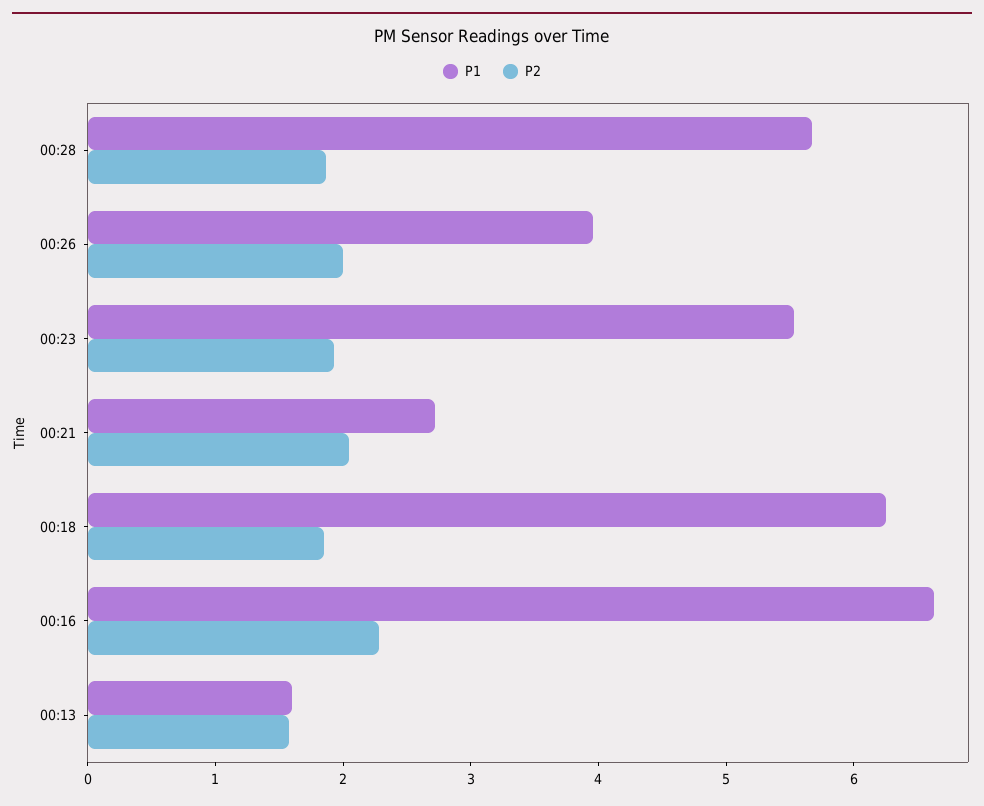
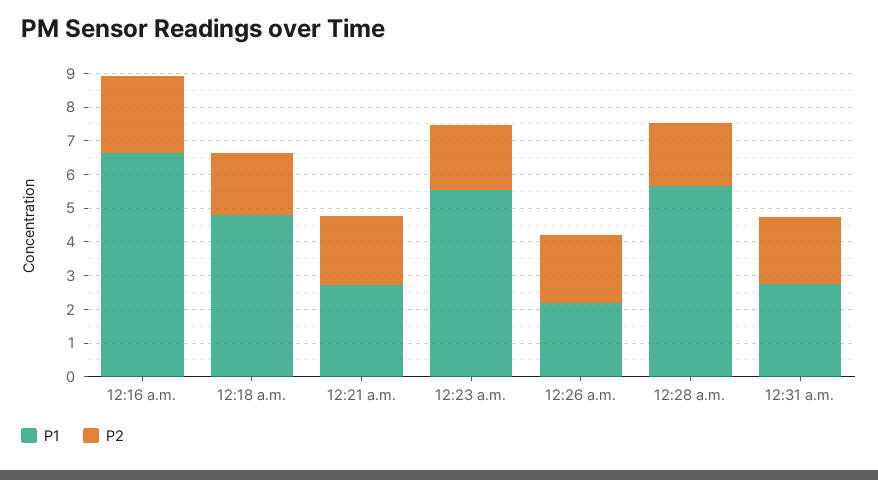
P1, 00:26: 4 -> 2.25
P1, 00:18: 6.2 -> 4.75
P1, 00:13: 1.6 -> none
P2, 00:13: 1.6 -> none
P1, 12:31 a.m.: none -> 2.75
P2, 12:31 a.m.: none -> 2

